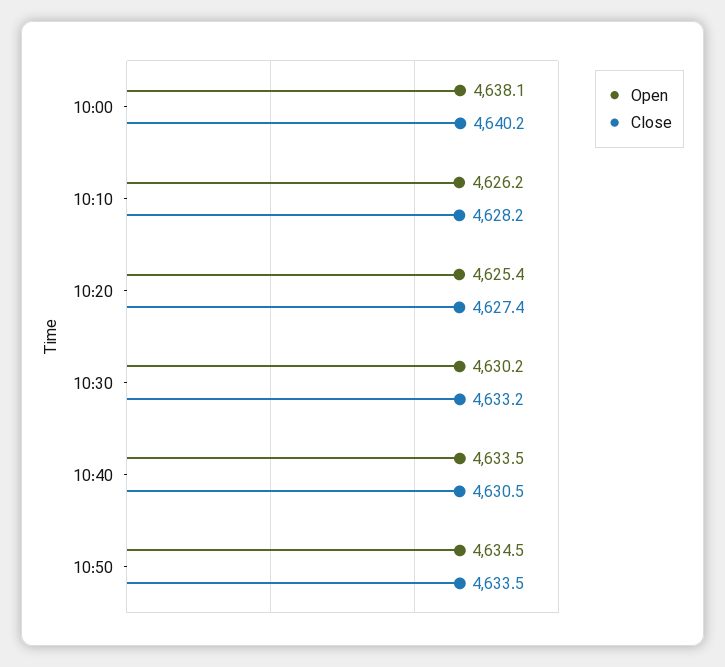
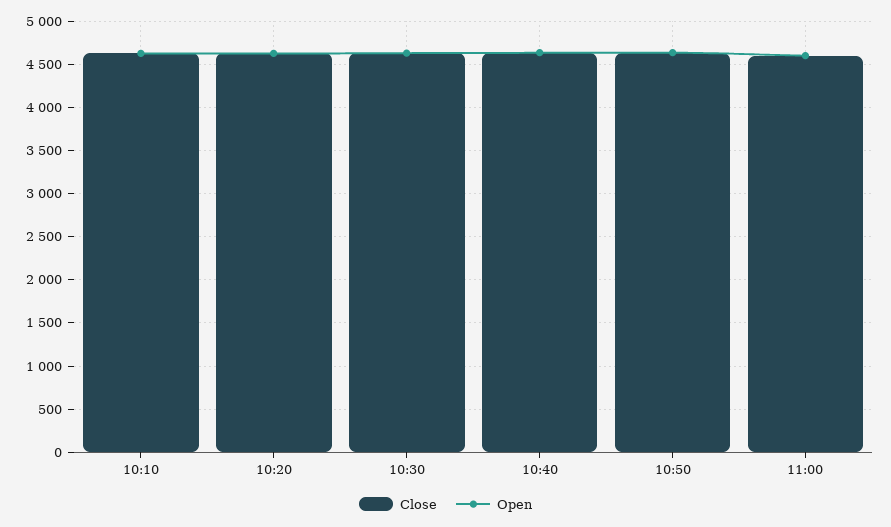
Open, 10:00: 4638.1 -> none
Close, 10:00: 4640.2 -> none
Close, 11:00: none -> 4600
Open, 11:00: none -> 4600

